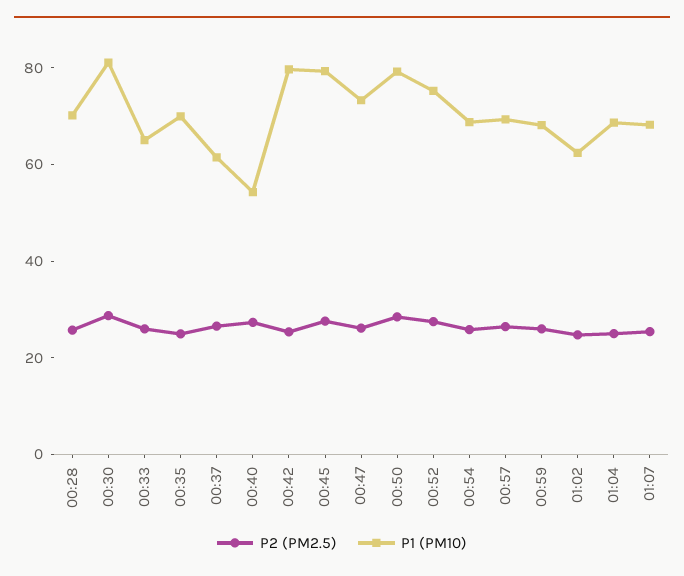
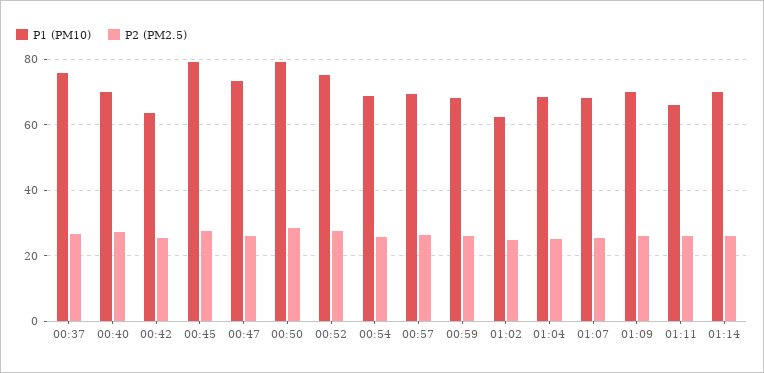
P2 (PM2.5), 00:28: 25 -> none
P1 (PM10), 00:28: 70 -> none
P2 (PM2.5), 00:30: 30 -> none
P1 (PM10), 00:30: 80 -> none
P2 (PM2.5), 00:33: 25 -> none
P1 (PM10), 00:33: 65 -> none
P2 (PM2.5), 00:35: 25 -> none
P1 (PM10), 00:35: 70 -> none
P1 (PM10), 00:37: 60 -> 76
P1 (PM10), 00:40: 55 -> 70
P1 (PM10), 00:42: 80 -> 64
P1 (PM10), 01:09: none -> 70
P2 (PM2.5), 01:09: none -> 26
P1 (PM10), 01:11: none -> 66
P2 (PM2.5), 01:11: none -> 26
P1 (PM10), 01:14: none -> 70
P2 (PM2.5), 01:14: none -> 26

